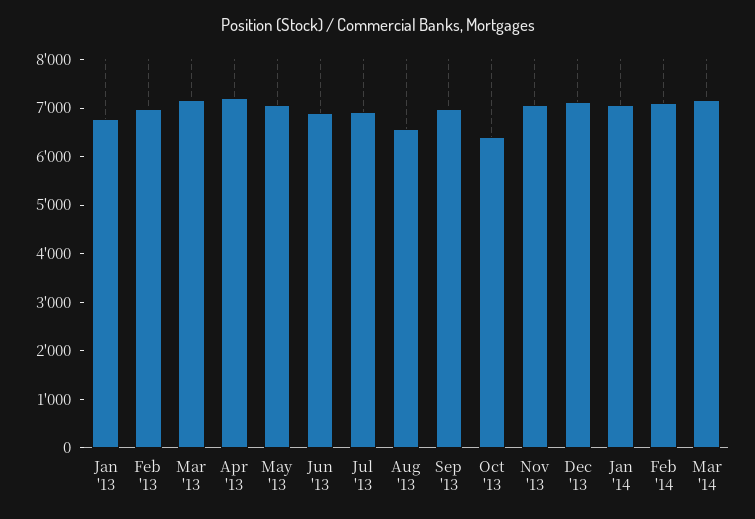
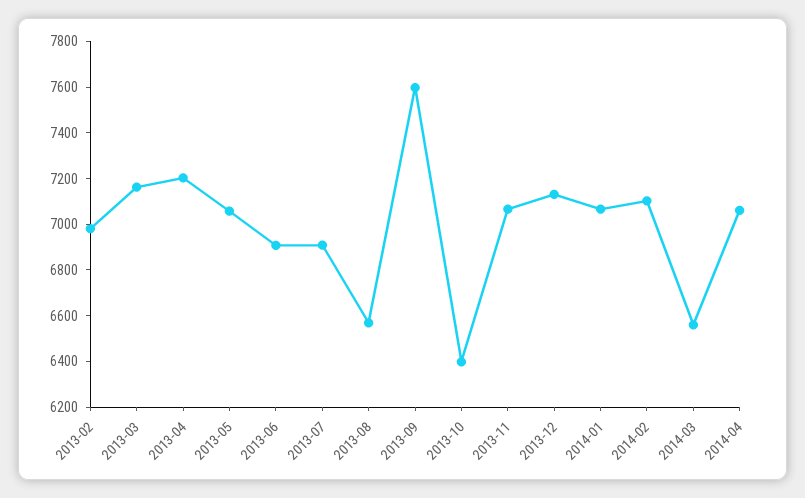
Jan '13: 6800 -> none
Sep '13: 7000 -> 7600
Mar '14: 7200 -> 6550
2014-04: none -> 7050

